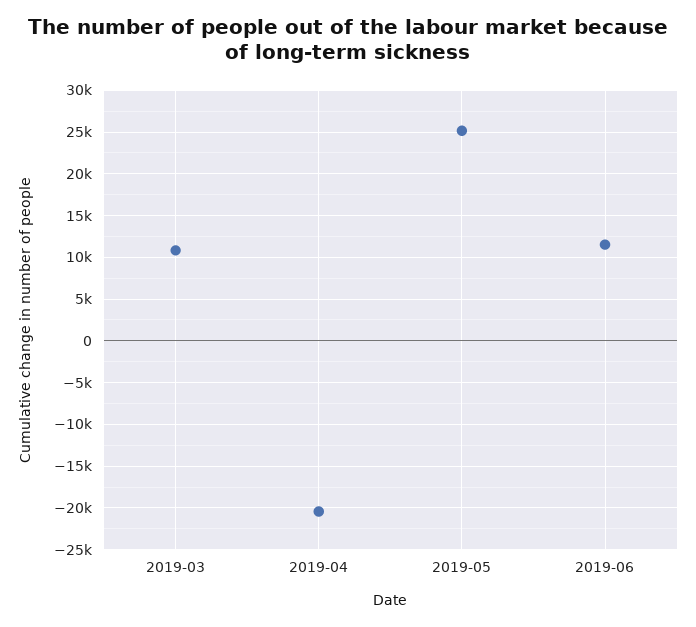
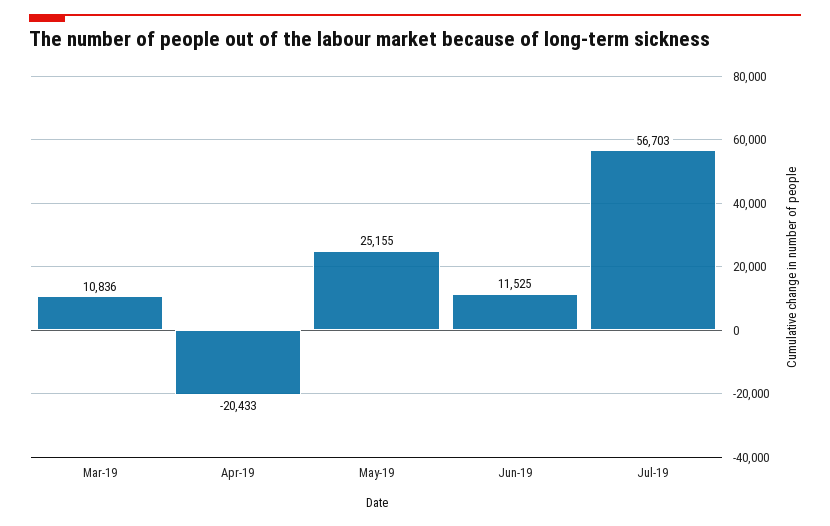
Jul-19: none -> 56703

